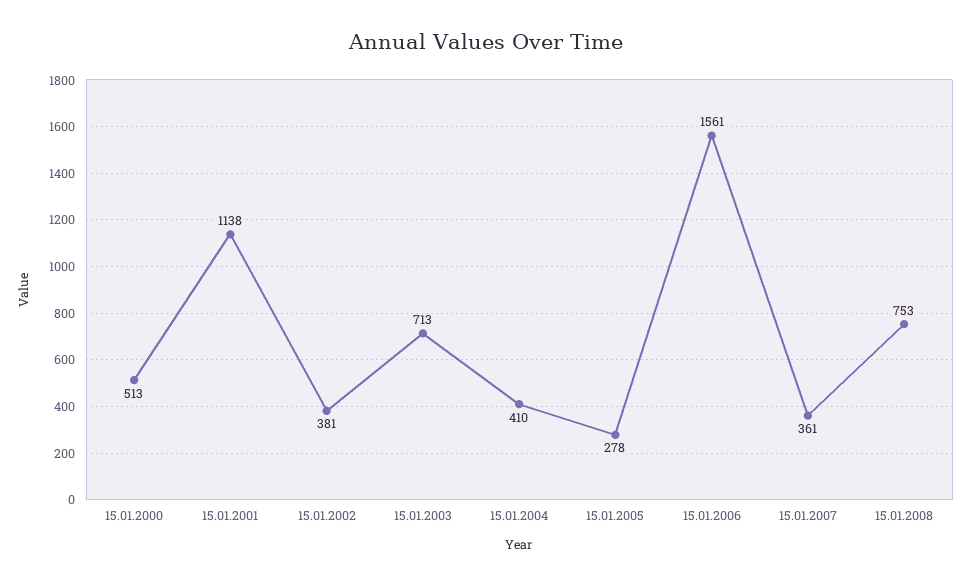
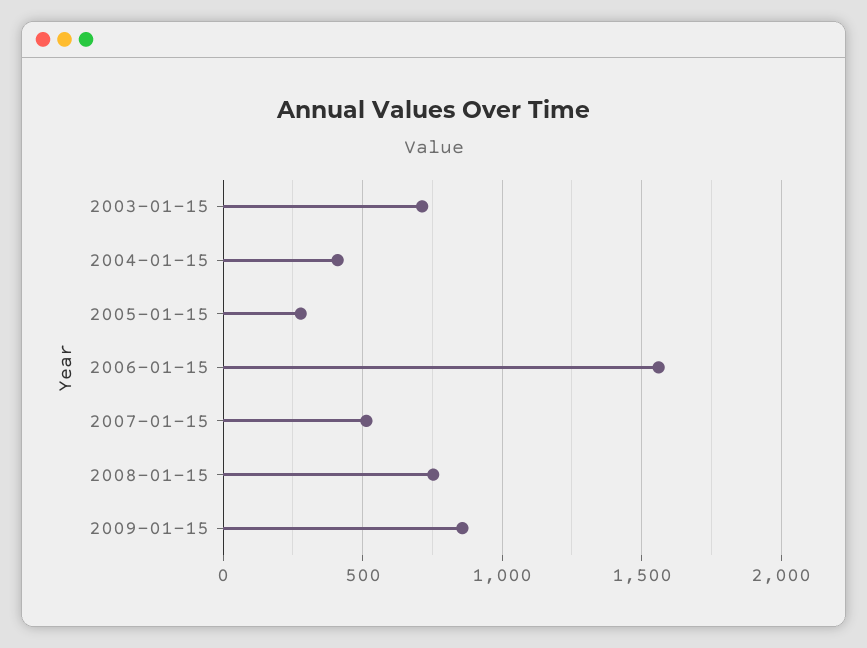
15.01.2000: 513 -> none
15.01.2001: 1138 -> none
15.01.2002: 381 -> none
15.01.2007: 361 -> 500
2009-01-15: none -> 850

